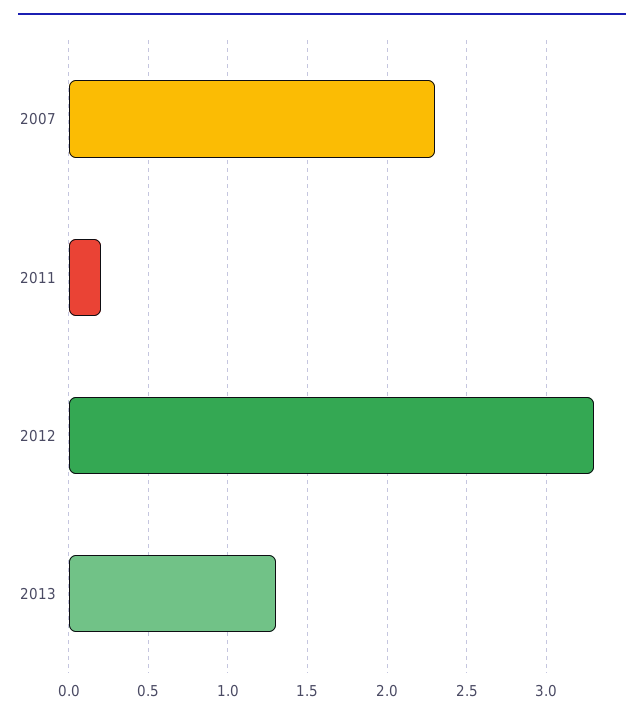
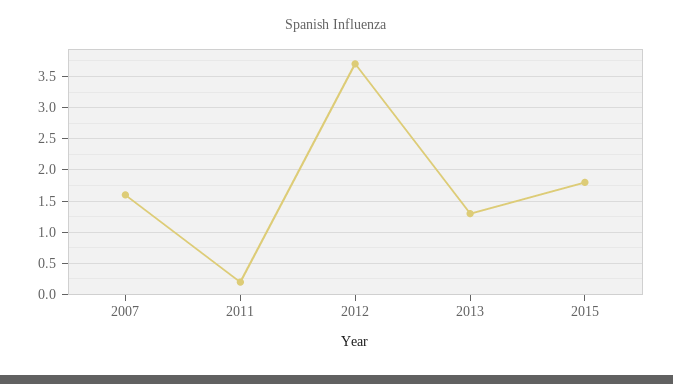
2007: 2.3 -> 1.6
2012: 3.3 -> 3.7
2015: none -> 1.8

